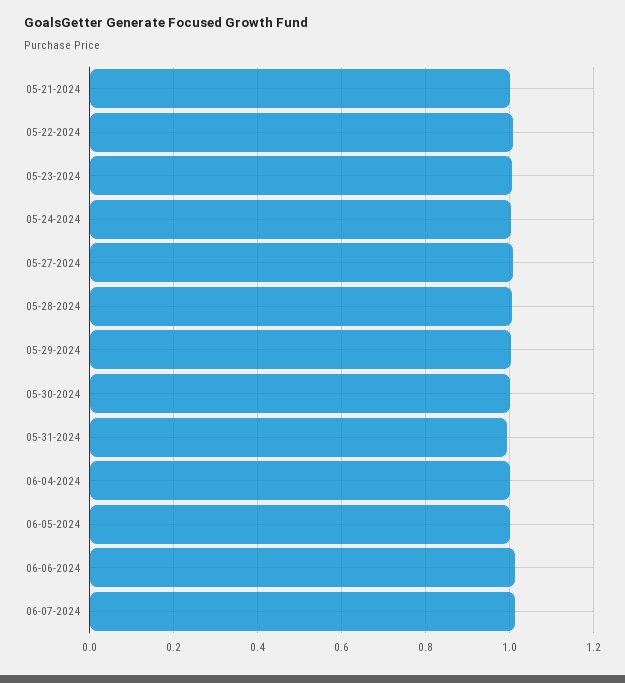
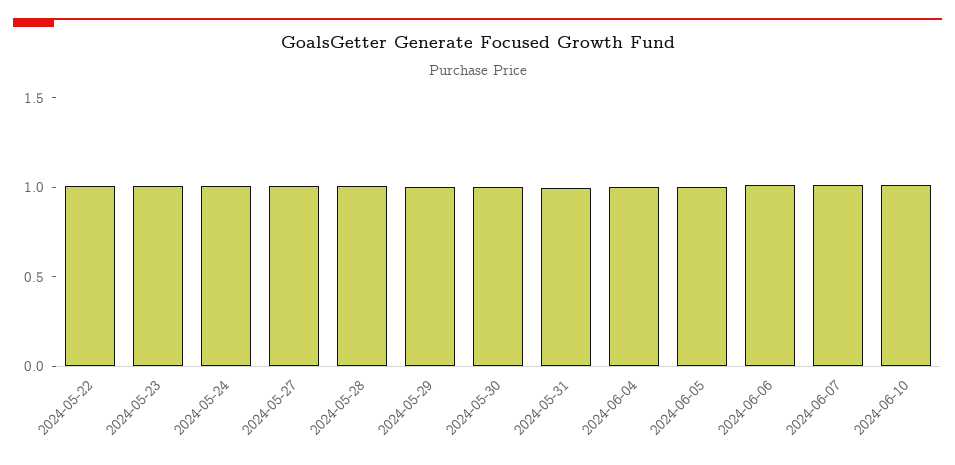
05-21-2024: 1 -> none
2024-06-10: none -> 1

